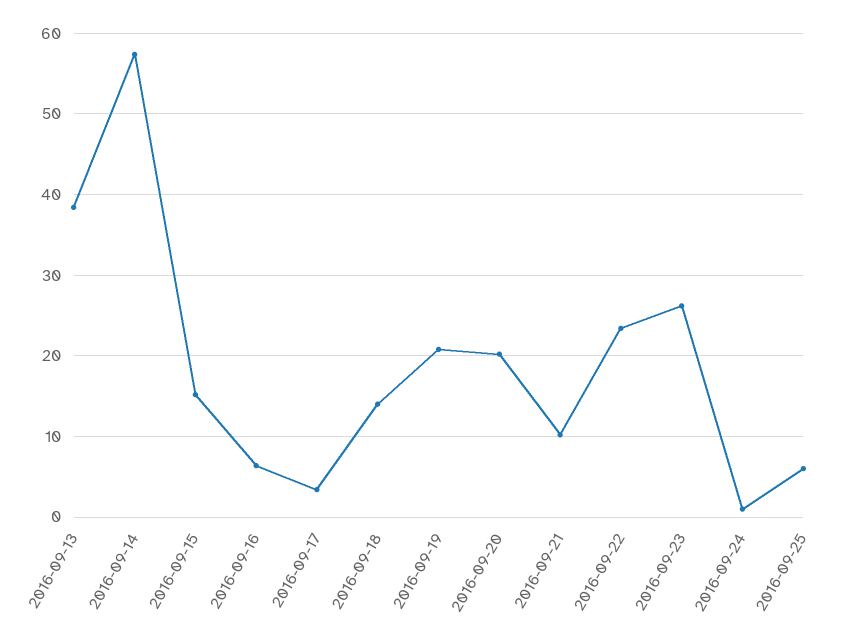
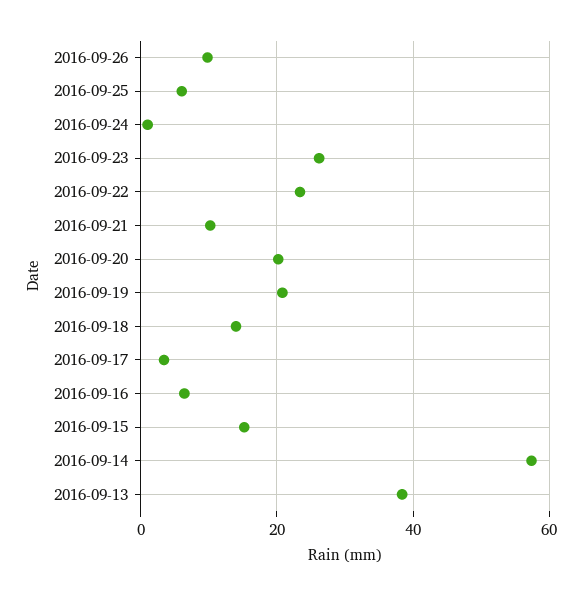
2016-09-26: none -> 10

